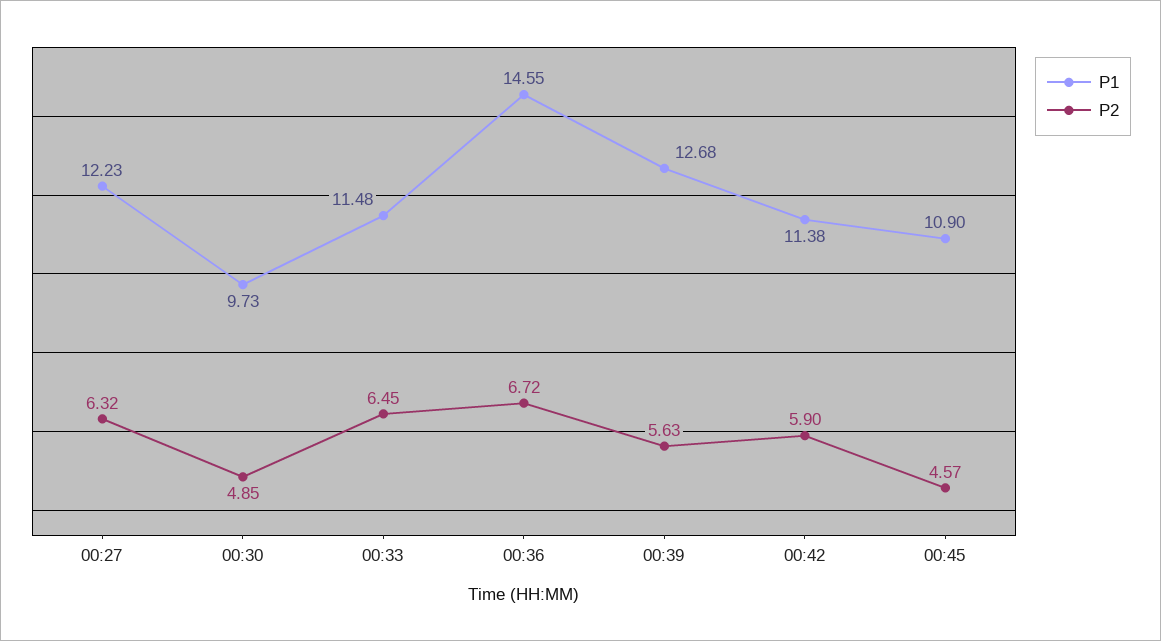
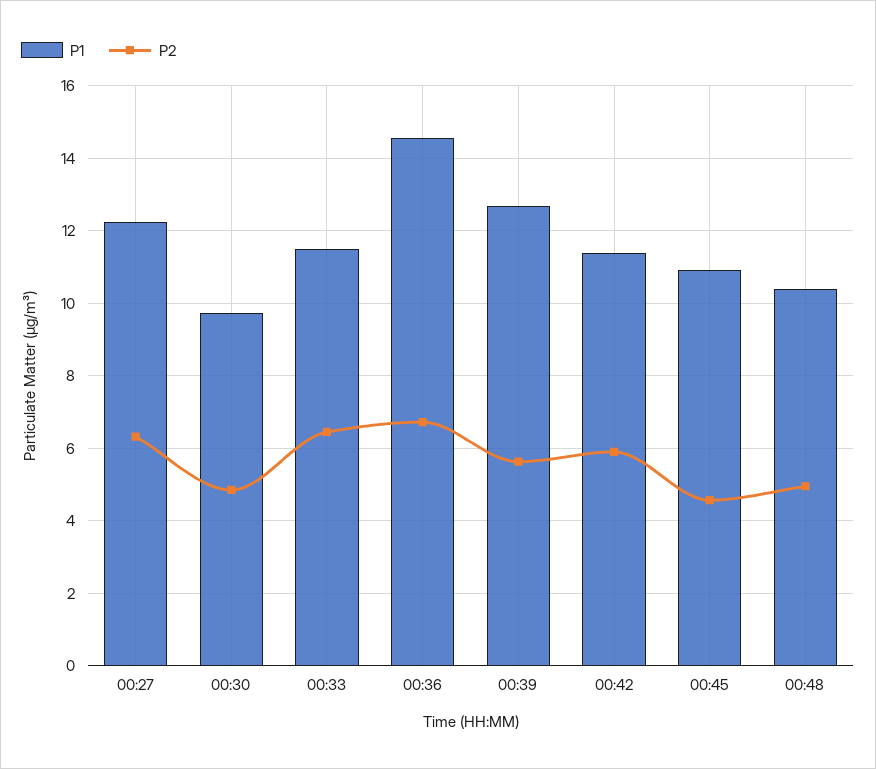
P1, 00:48: none -> 10.4
P2, 00:48: none -> 5

